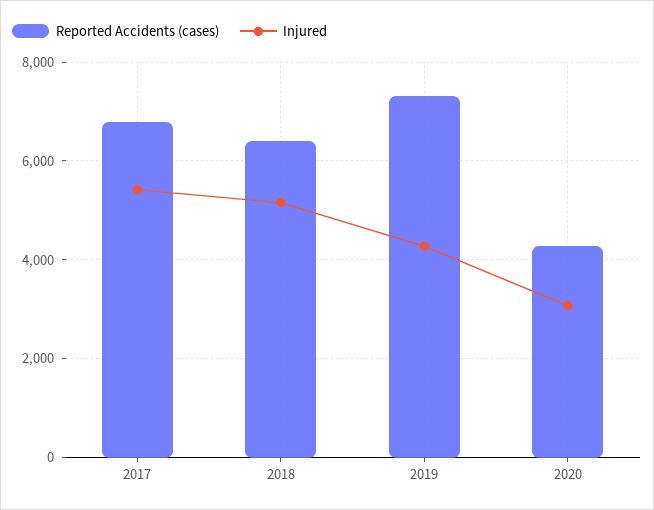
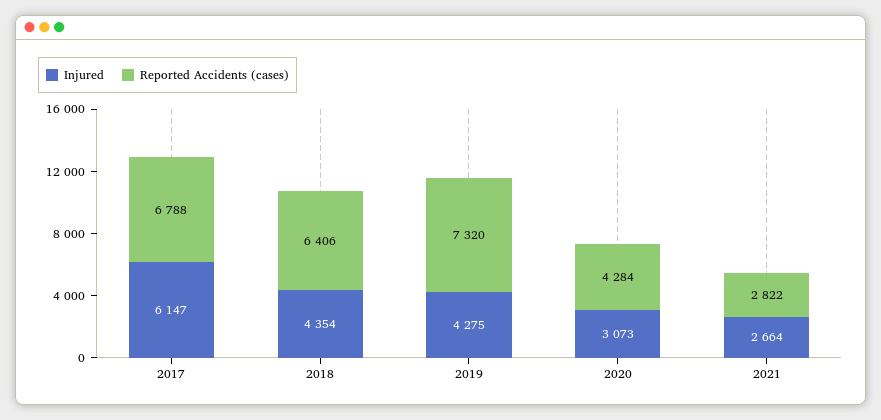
Injured, 2017: 5400 -> 6147
Injured, 2018: 5200 -> 4354
Injured, 2021: none -> 2664
Reported Accidents (cases), 2021: none -> 2822

